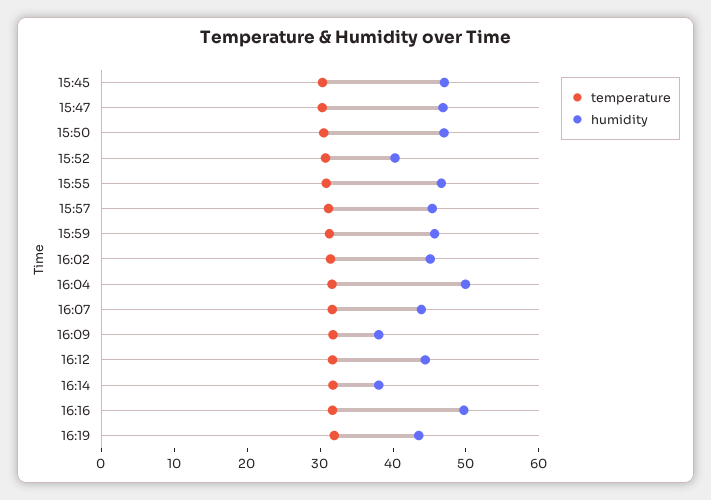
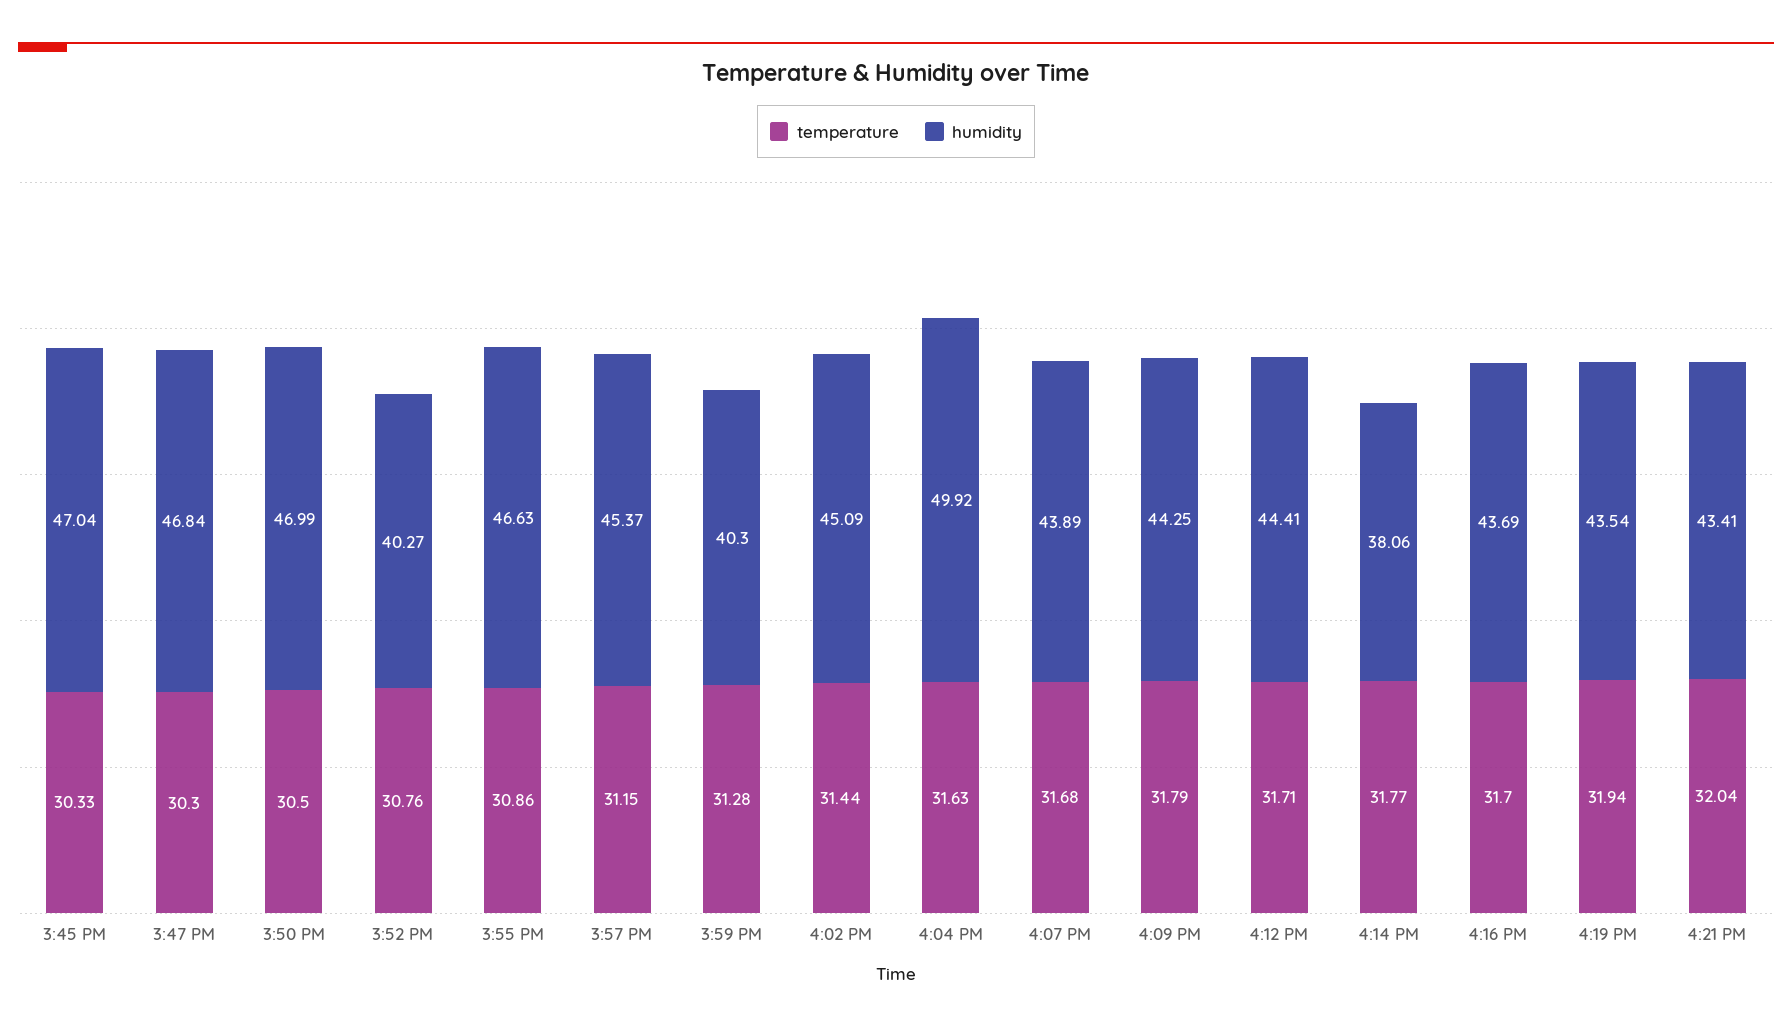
humidity, 15:59: 46 -> 40.3
humidity, 16:09: 38 -> 44.25
humidity, 16:16: 50 -> 43.69
temperature, 4:21 PM: none -> 32.04
humidity, 4:21 PM: none -> 43.41

